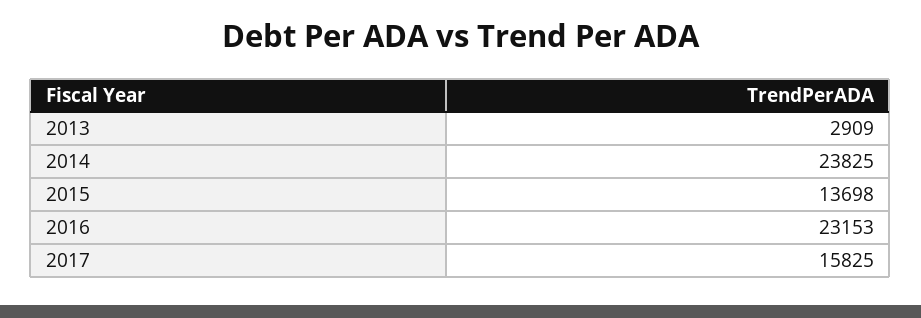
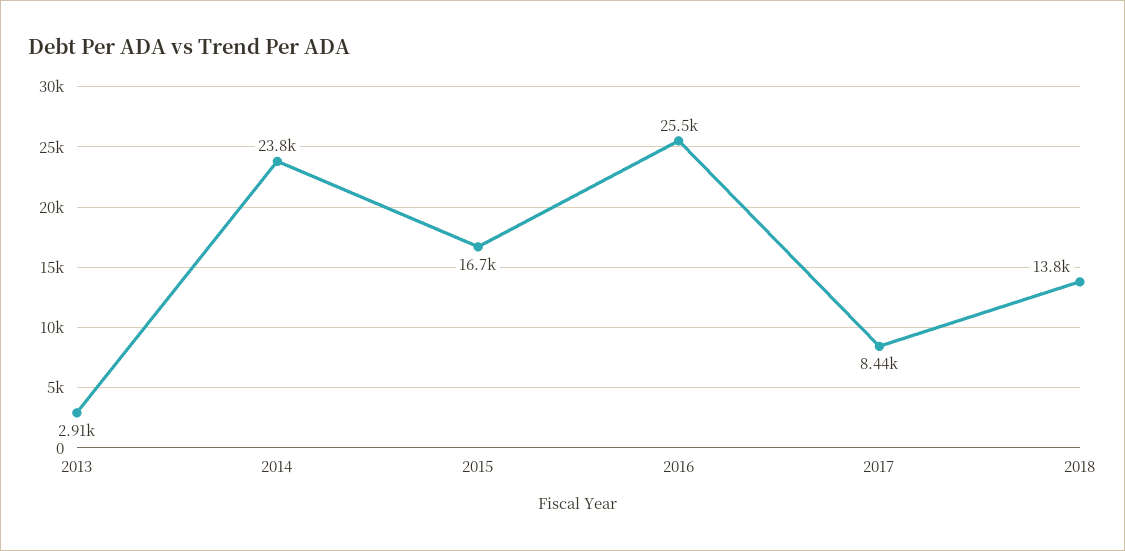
2015: 13698 -> 16700
2016: 23153 -> 25500
2017: 15825 -> 8440
2018: none -> 13800

